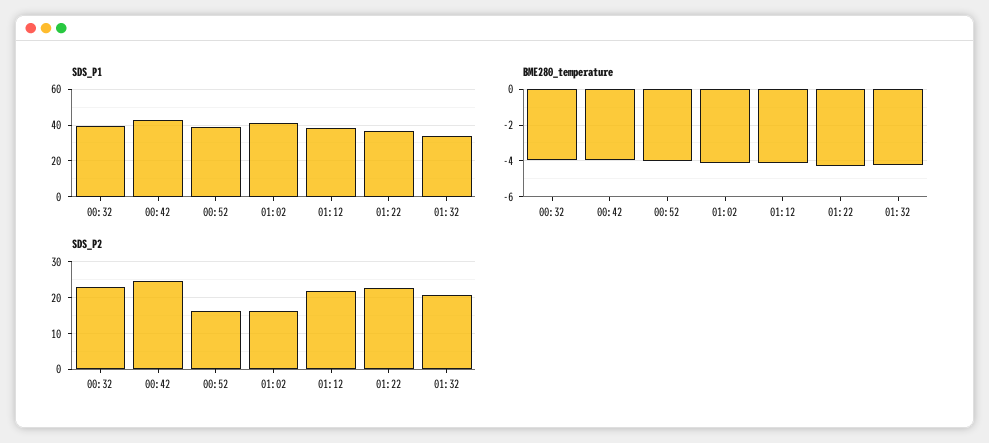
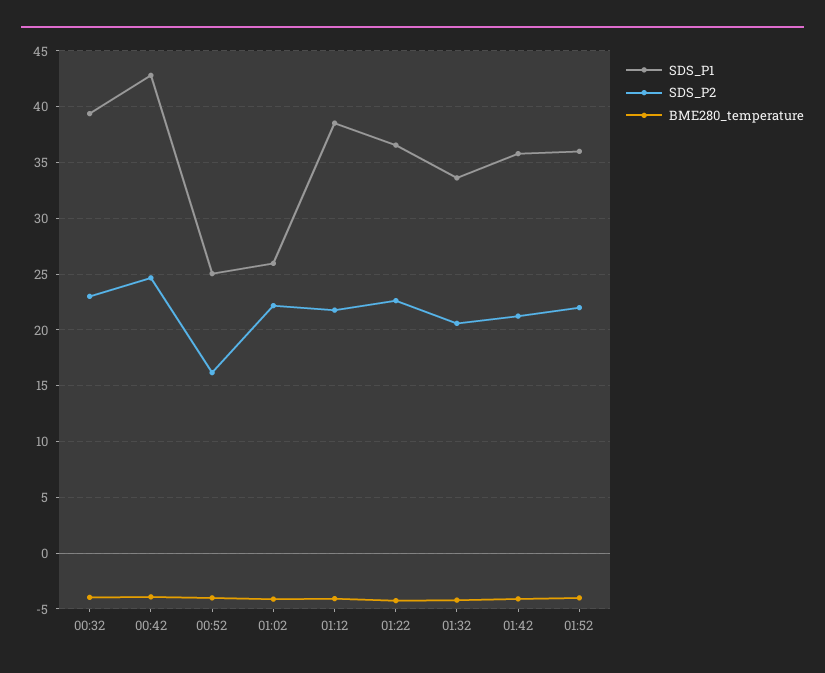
SDS_P1, 00:52: 40 -> 25
SDS_P1, 01:02: 40 -> 26
SDS_P2, 01:02: 16 -> 22
SDS_P1, 01:42: none -> 36
SDS_P2, 01:42: none -> 21
BME280_temperature, 01:42: none -> -4
SDS_P1, 01:52: none -> 36
SDS_P2, 01:52: none -> 22
BME280_temperature, 01:52: none -> -4

